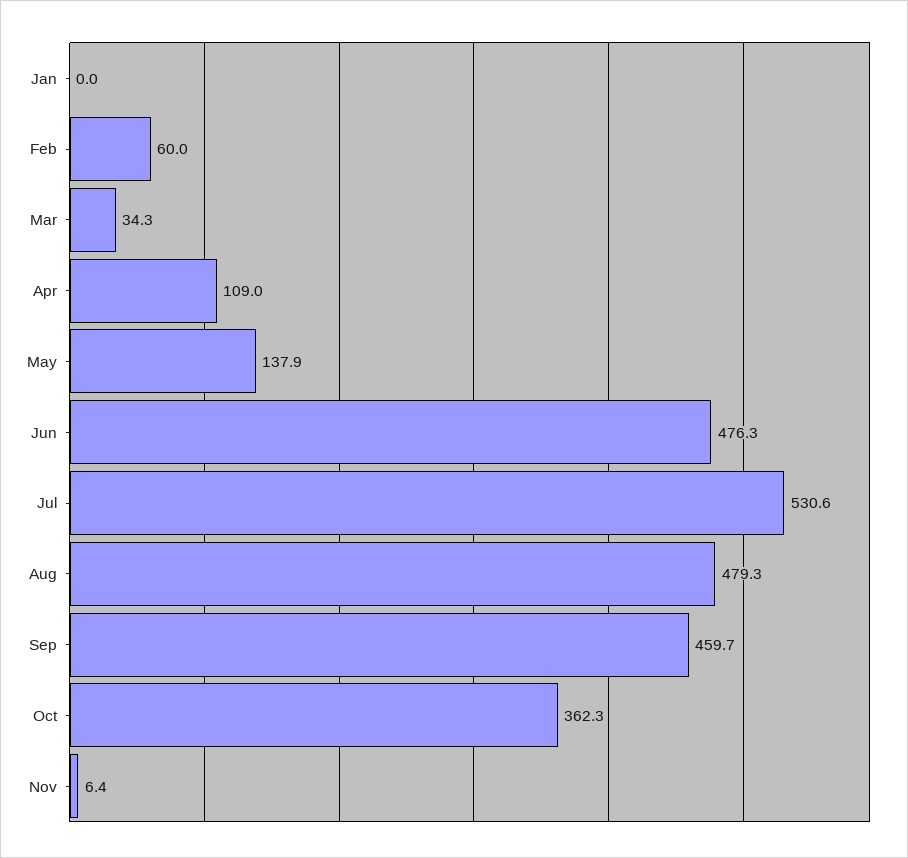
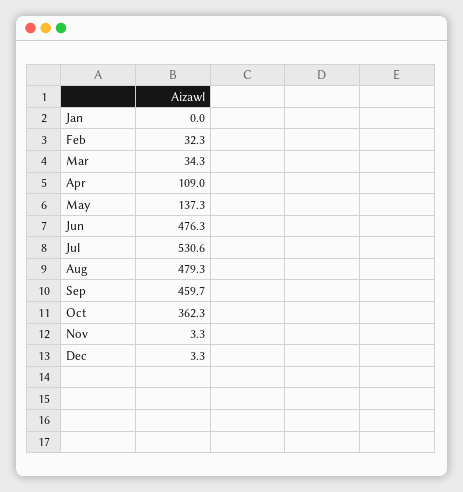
Feb: 60 -> 32.3
May: 137.9 -> 137.3
Nov: 6.4 -> 3.3
Dec: none -> 3.3

